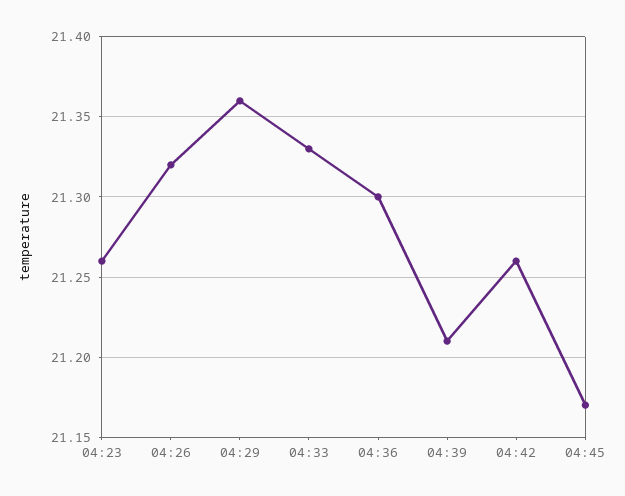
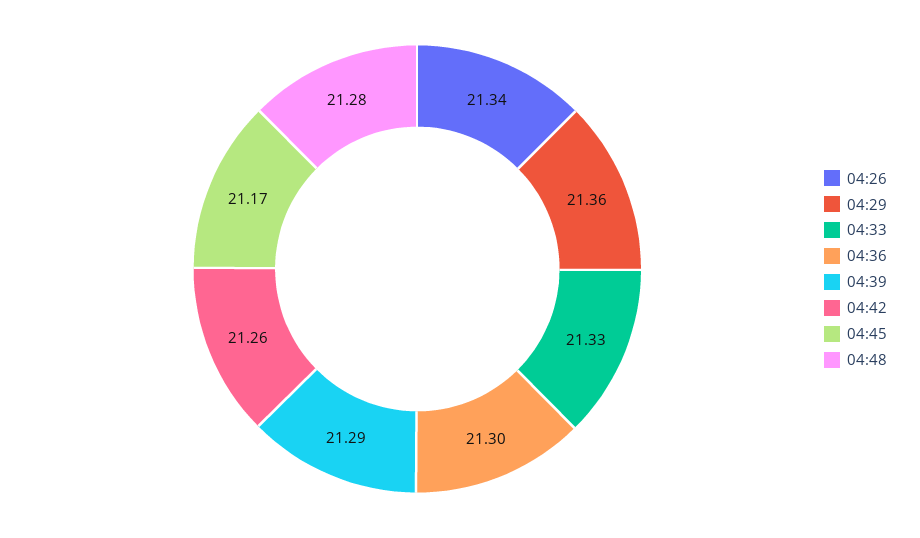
04:23: 21.26 -> none
04:26: 21.32 -> 21.34
04:39: 21.21 -> 21.29
04:48: none -> 21.28

